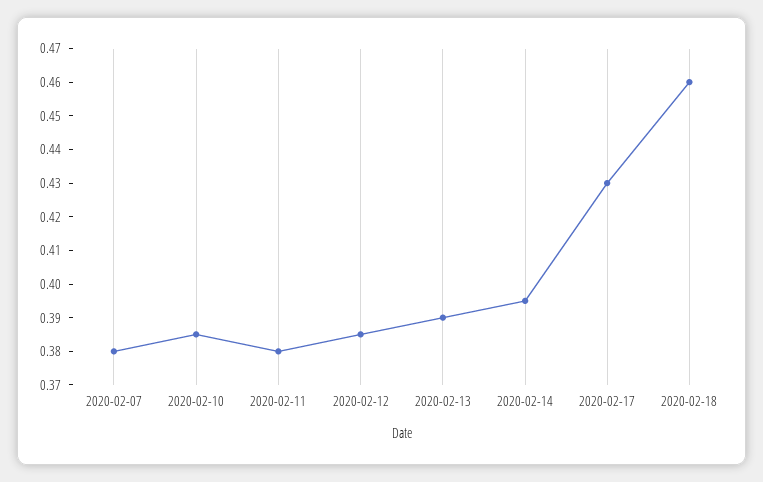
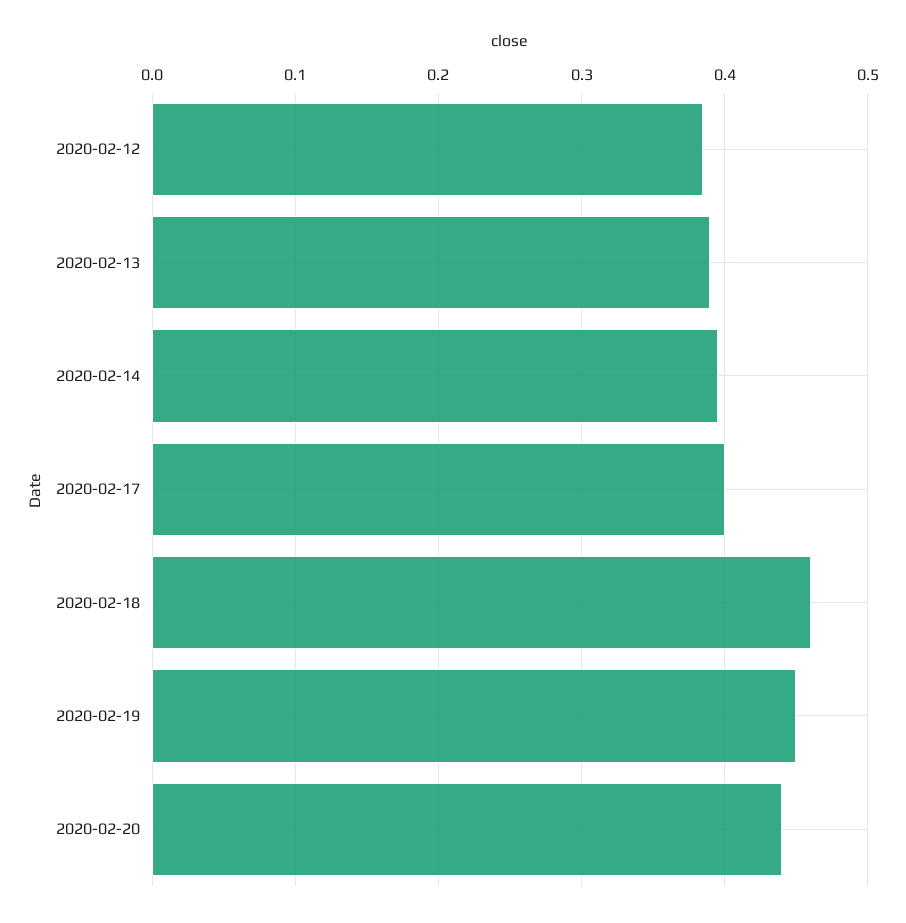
2020-02-07: 0.38 -> none
2020-02-10: 0.385 -> none
2020-02-11: 0.38 -> none
2020-02-17: 0.43 -> 0.4
2020-02-19: none -> 0.45
2020-02-20: none -> 0.44

